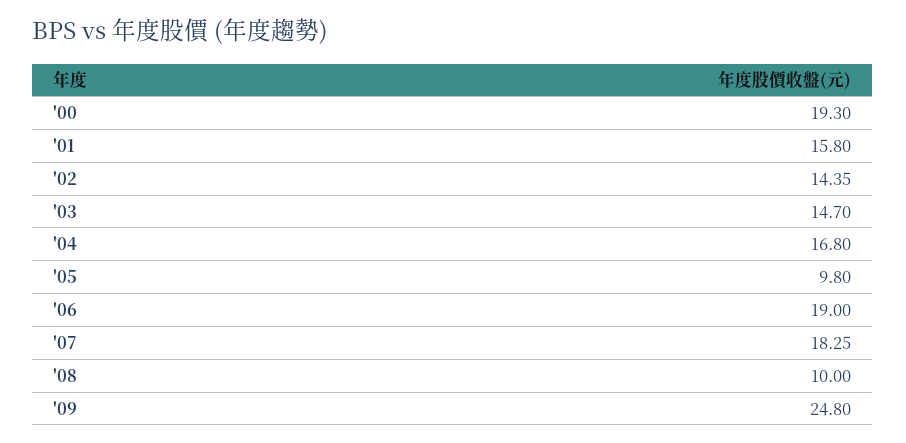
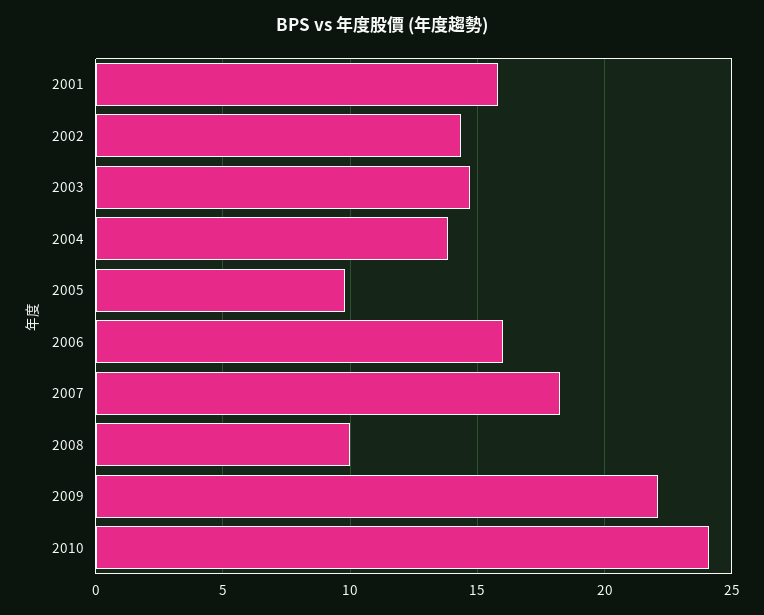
'00: 19.3 -> none
'04: 16.8 -> 14
'06: 19 -> 16
'09: 24.8 -> 22
2010: none -> 24

